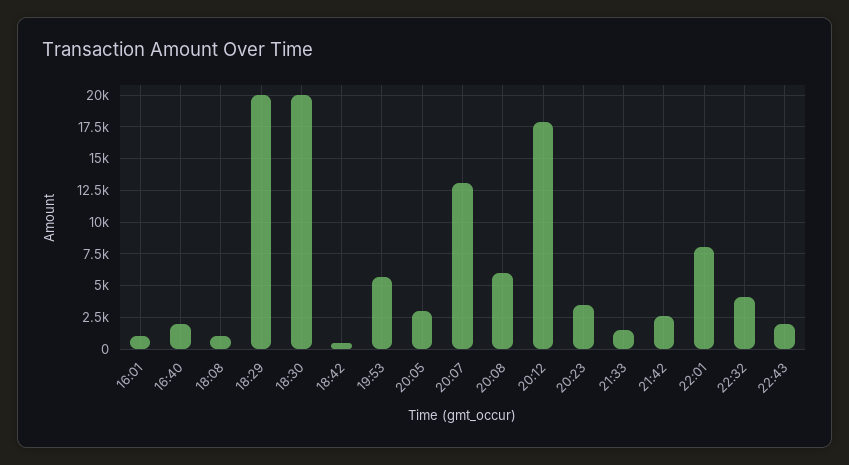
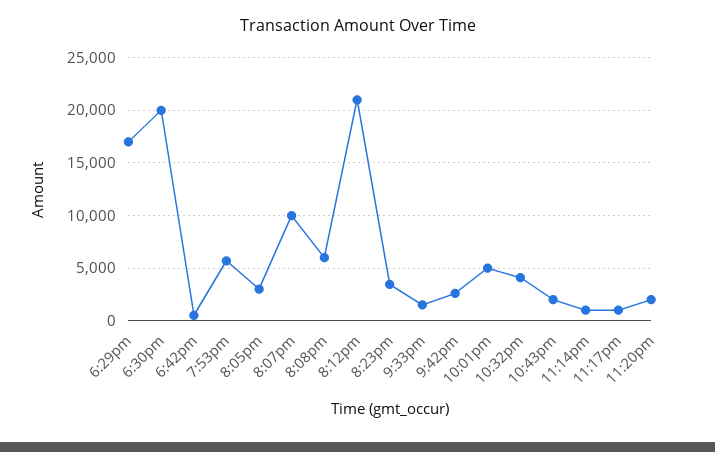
16:01: 1000 -> none
16:40: 2000 -> none
18:08: 1000 -> none
18:29: 20000 -> 17000
20:07: 13000 -> 10000
20:12: 18000 -> 21000
22:01: 8000 -> 5000
11:14pm: none -> 1000
11:17pm: none -> 1000
11:20pm: none -> 2000

